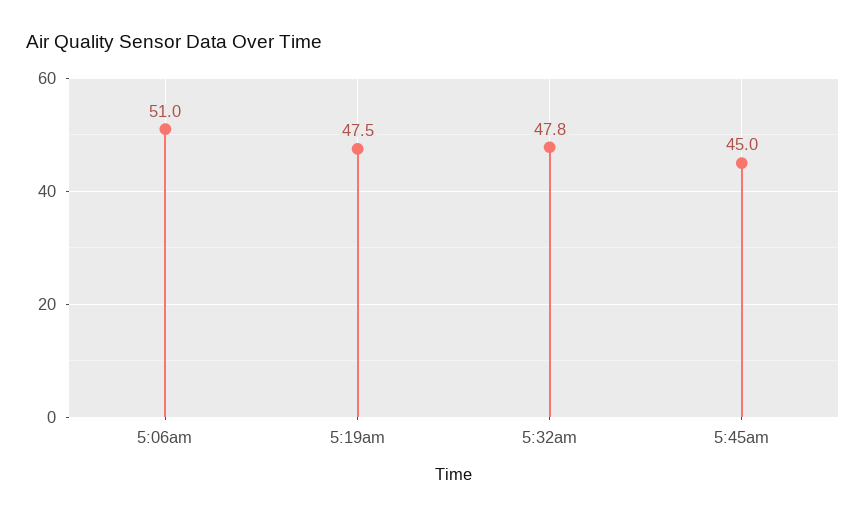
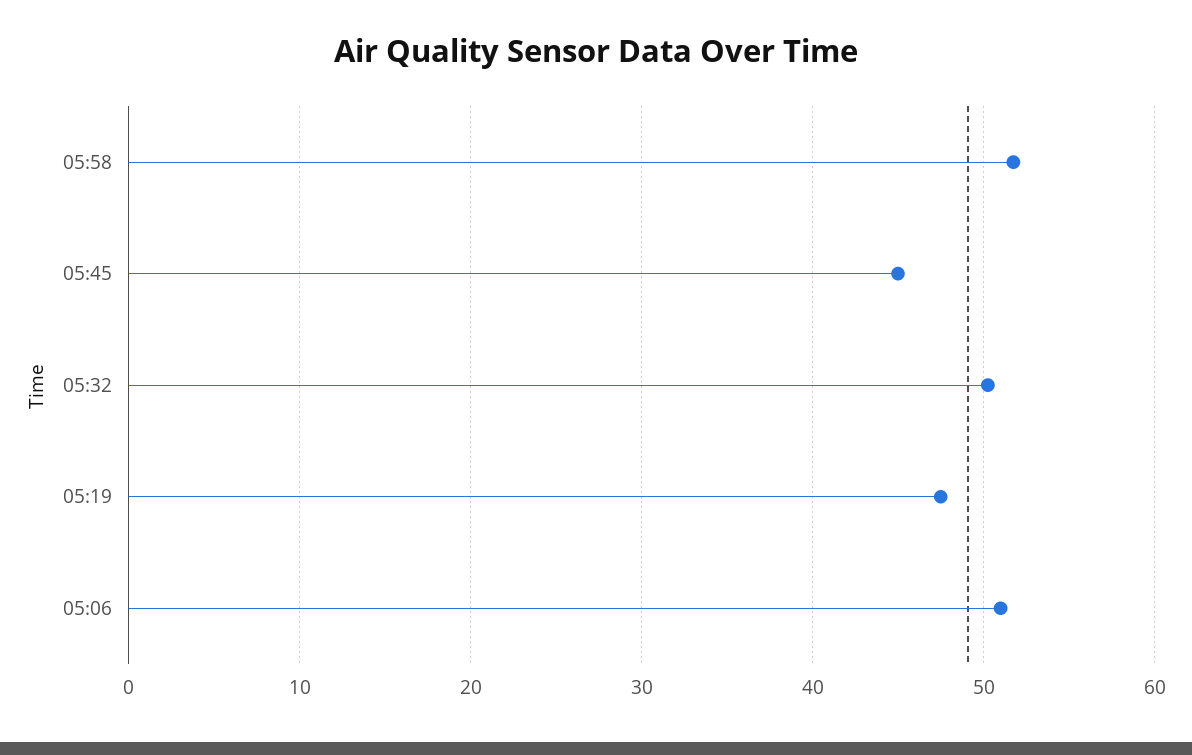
5:32am: 47.8 -> 50
05:58: none -> 52

